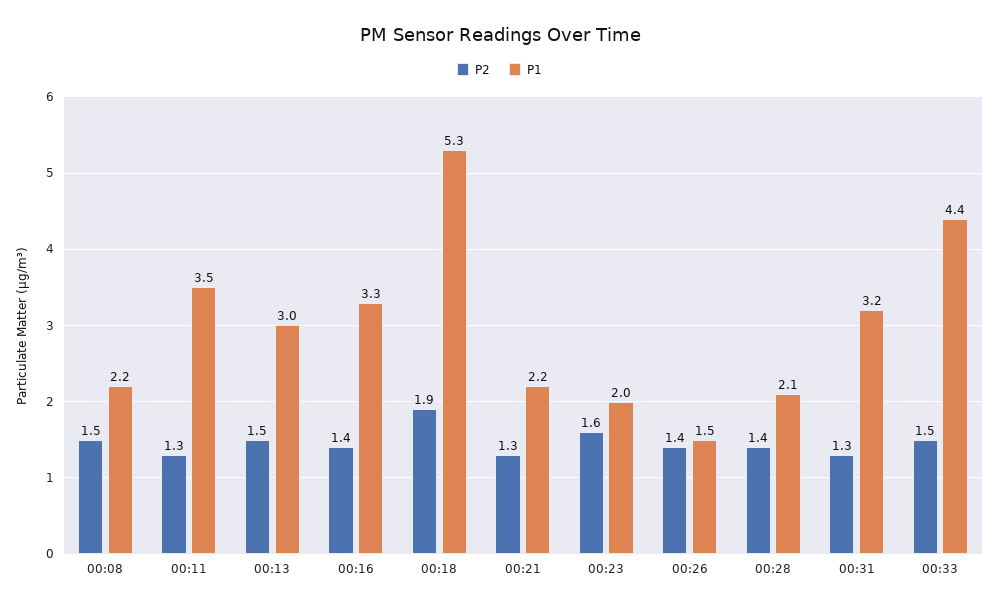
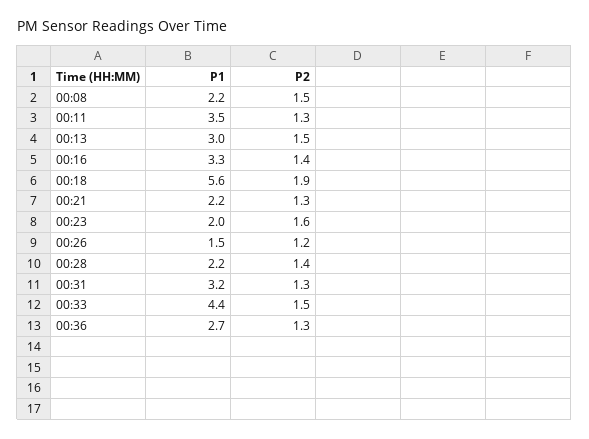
P1, 00:18: 5.3 -> 5.6
P2, 00:26: 1.4 -> 1.2
P1, 00:28: 2.1 -> 2.2
P1, 00:36: none -> 2.7
P2, 00:36: none -> 1.3

